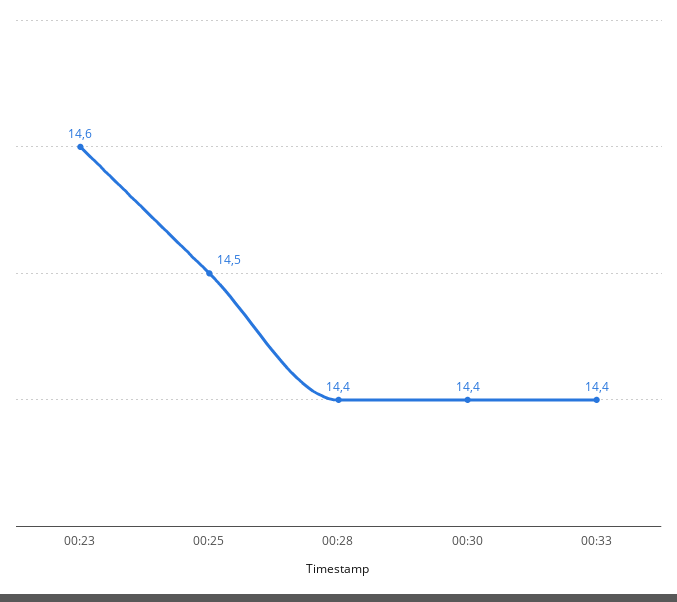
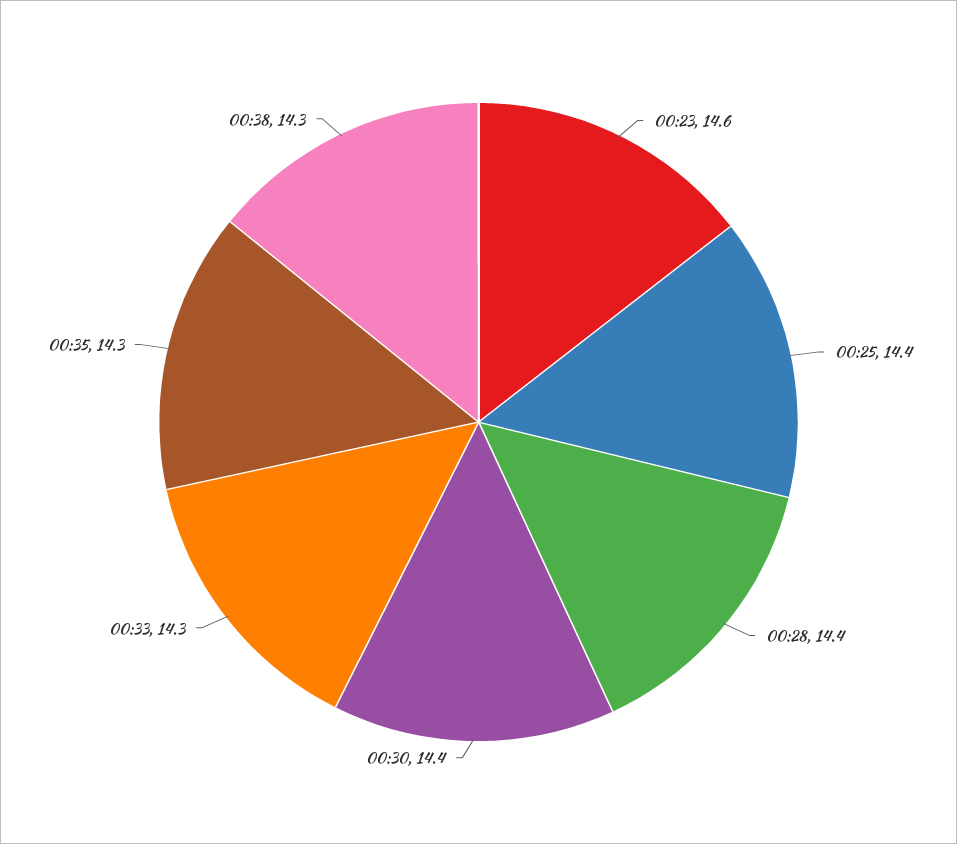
00:25: 14.5 -> 14.4
00:33: 14.4 -> 14.3
00:35: none -> 14.3
00:38: none -> 14.3

